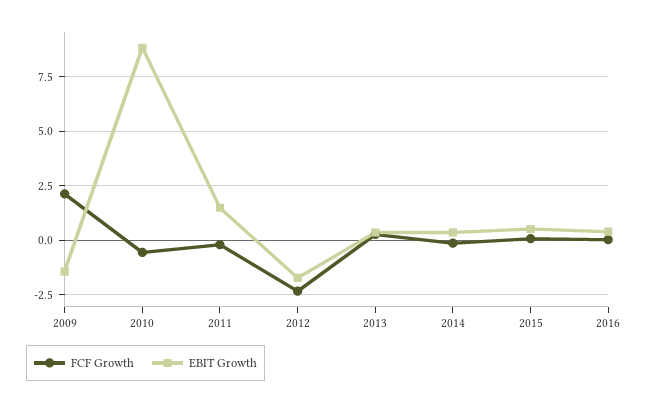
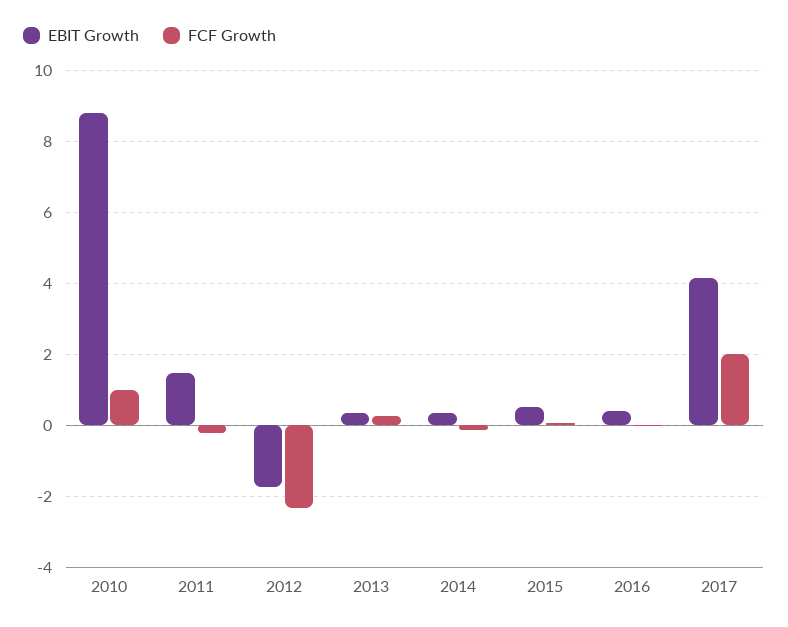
FCF Growth, 2009: 2 -> none
EBIT Growth, 2009: -1.5 -> none
FCF Growth, 2010: -0.5 -> 1
EBIT Growth, 2017: none -> 4.2
FCF Growth, 2017: none -> 2

